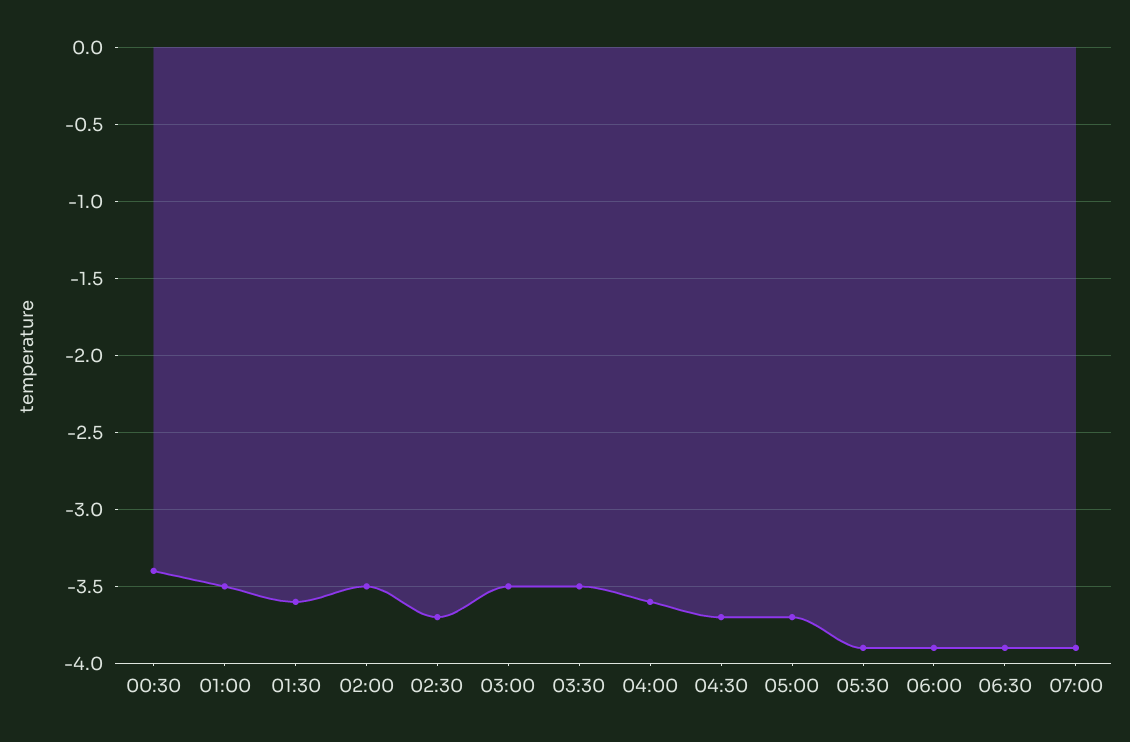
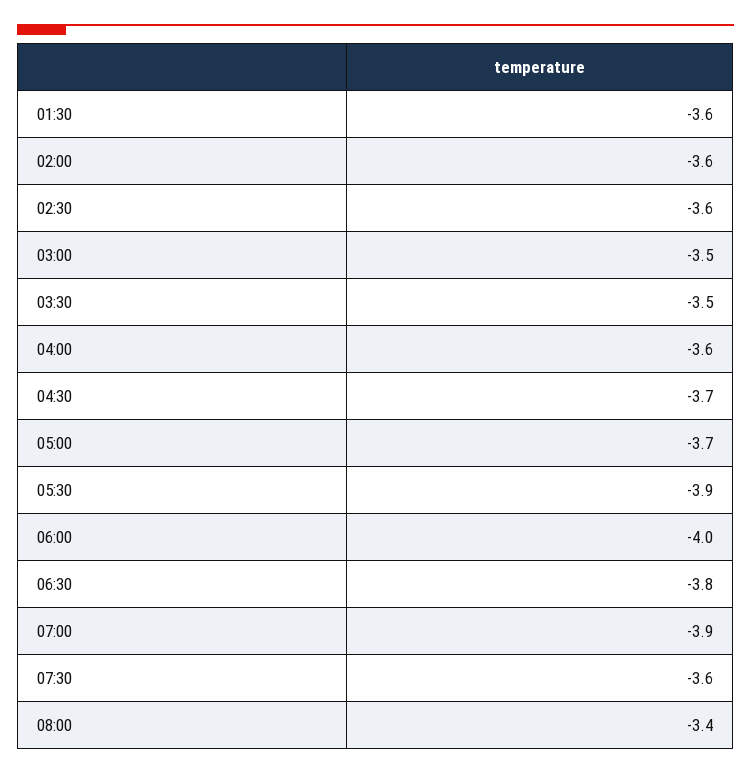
00:30: -3.4 -> none
01:00: -3.5 -> none
02:00: -3.5 -> -3.6
02:30: -3.7 -> -3.6
06:00: -3.9 -> -4
06:30: -3.9 -> -3.8
07:30: none -> -3.6
08:00: none -> -3.4

